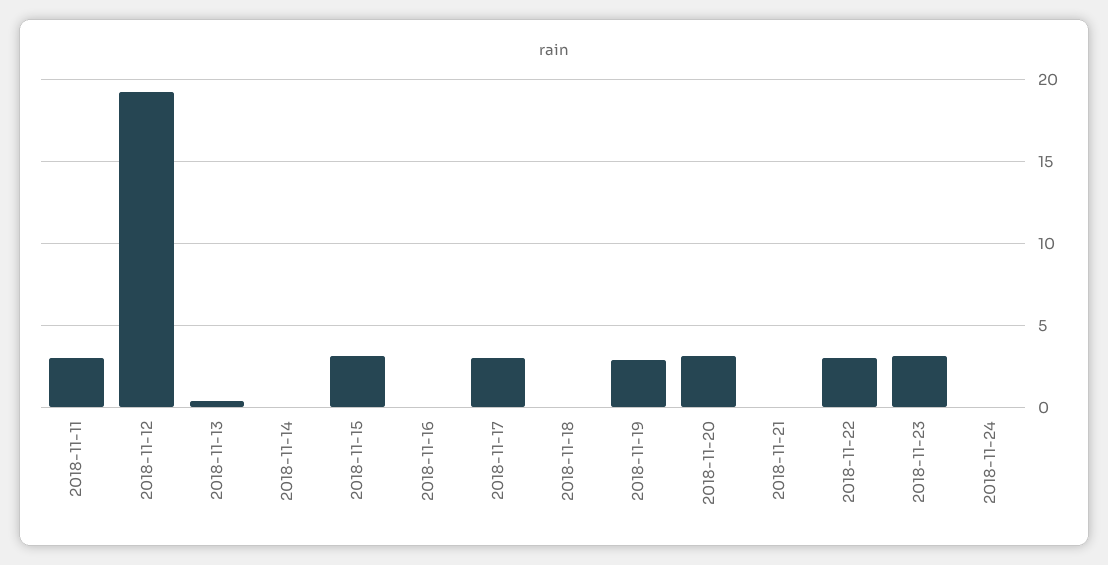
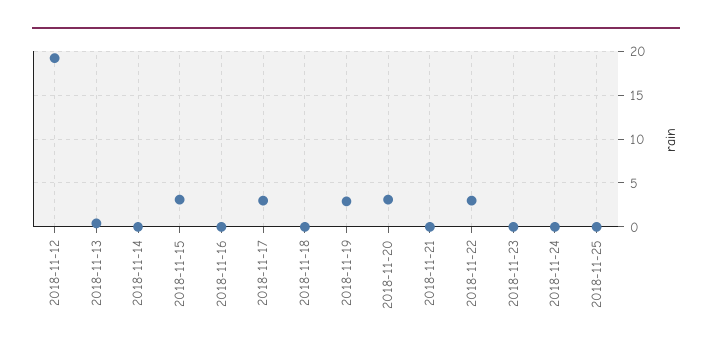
2018-11-11: 3 -> none
2018-11-23: 3 -> 0
2018-11-25: none -> 0

